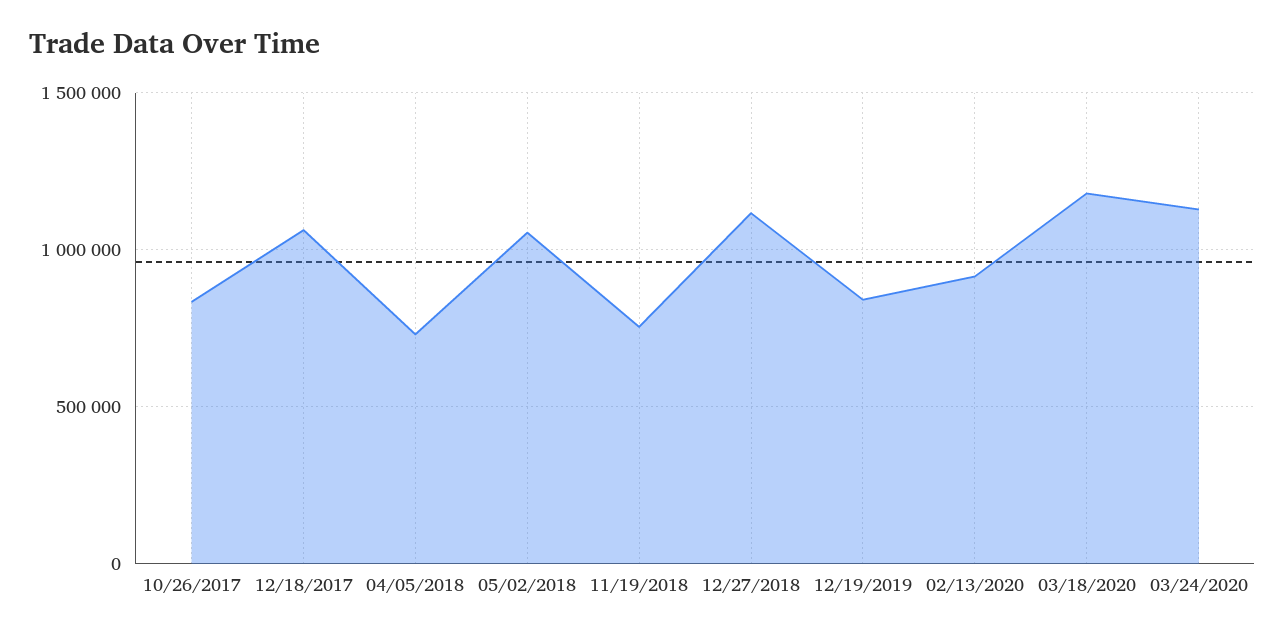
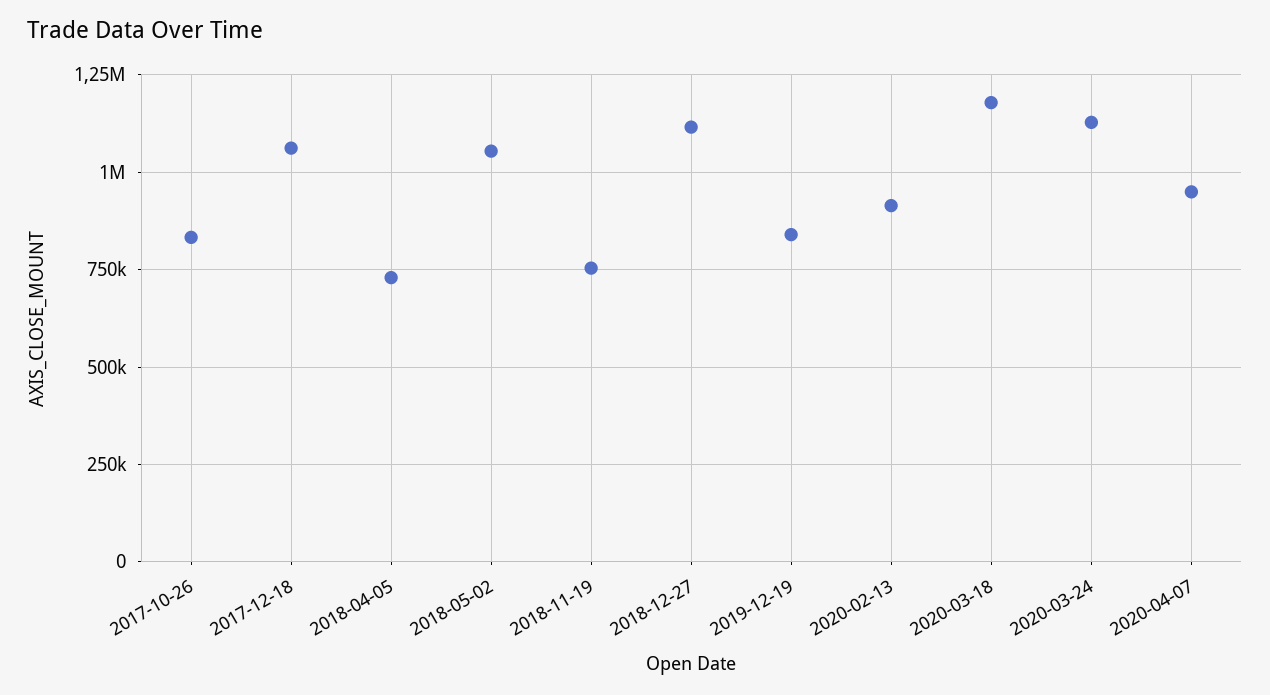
2020-04-07: none -> 950000

